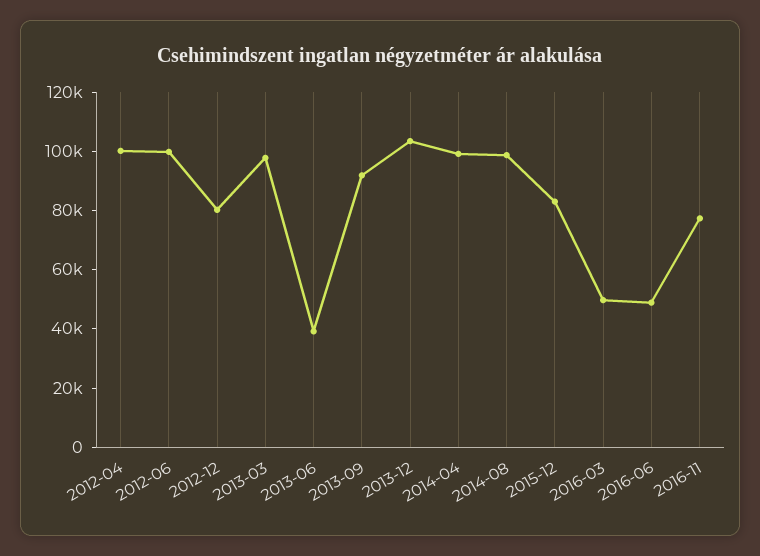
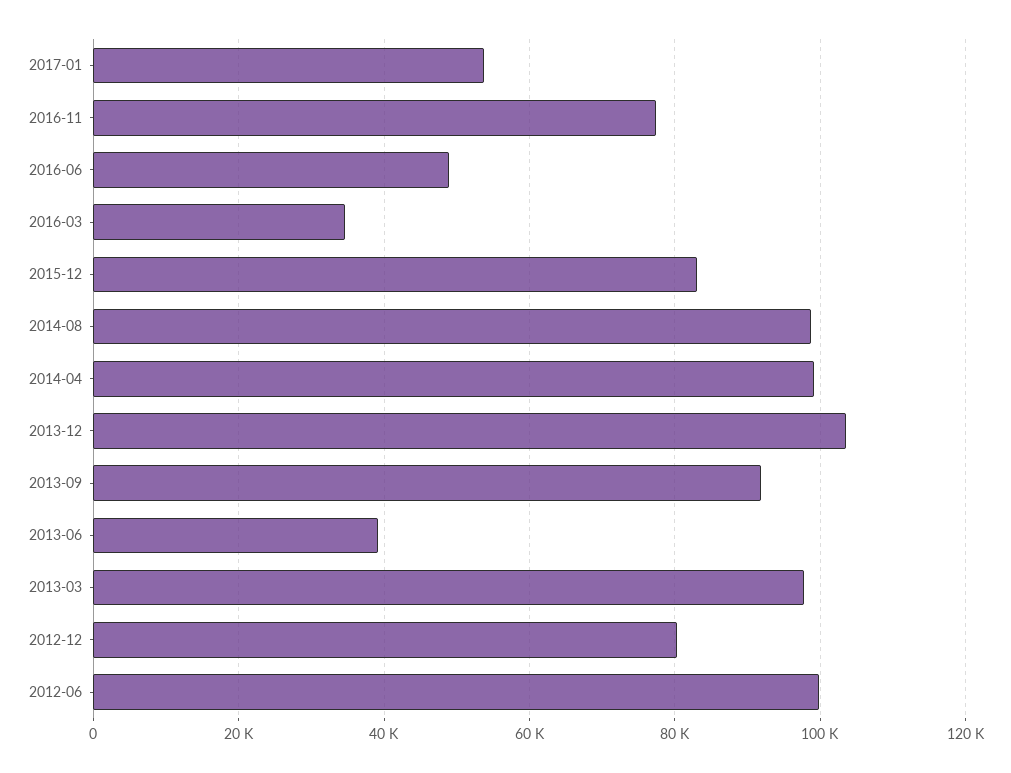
2012-04: 100000 -> none
2016-03: 50000 -> 34000
2017-01: none -> 54000

